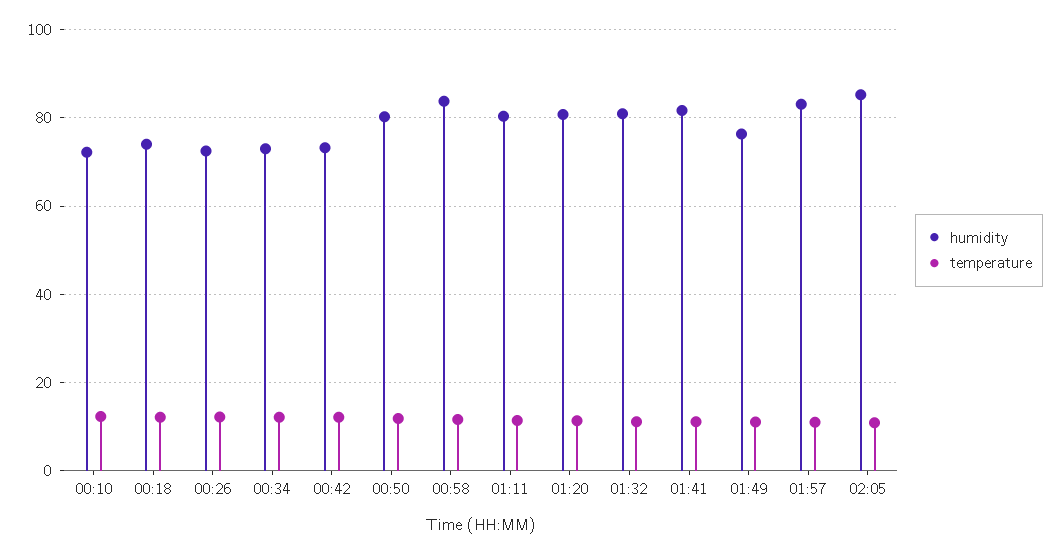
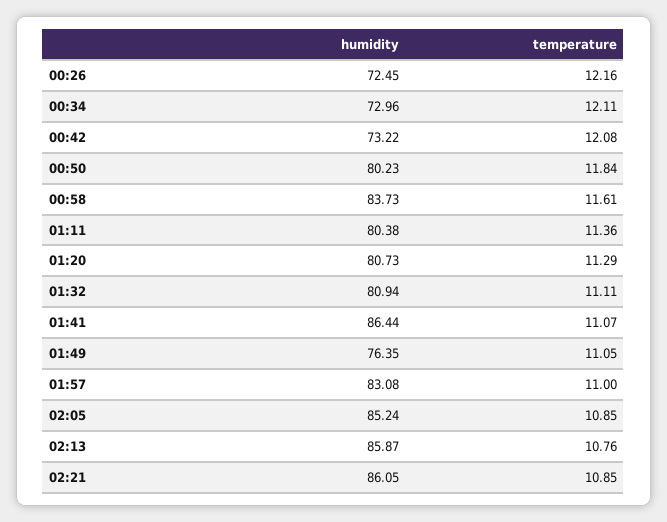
humidity, 00:10: 72 -> none
temperature, 00:10: 12 -> none
humidity, 00:18: 74 -> none
temperature, 00:18: 12 -> none
humidity, 01:41: 82 -> 86.44
humidity, 02:13: none -> 85.87
temperature, 02:13: none -> 10.76
humidity, 02:21: none -> 86.05
temperature, 02:21: none -> 10.85

